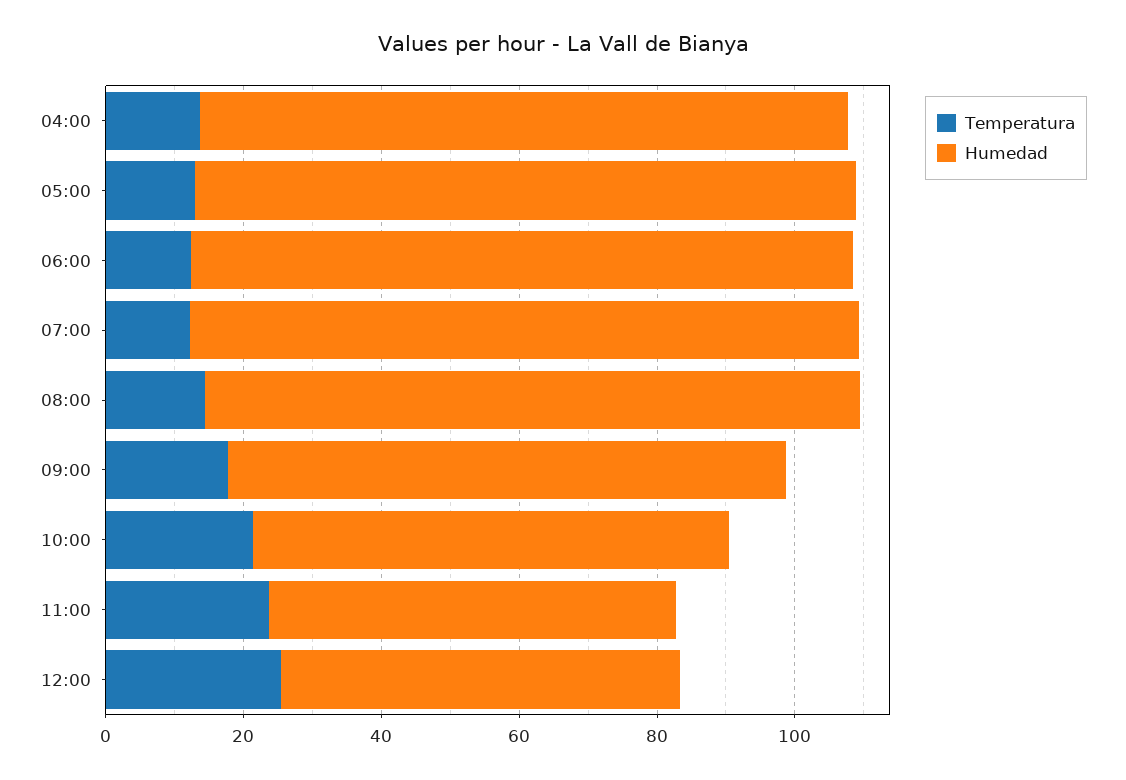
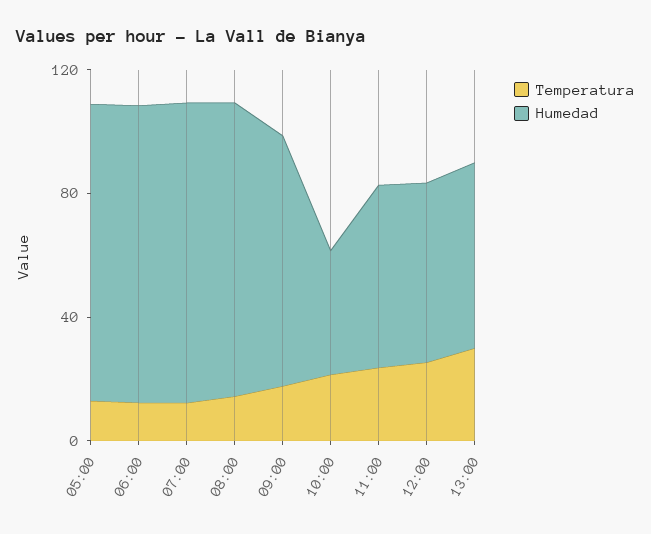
Temperatura, 04:00: 15 -> none
Humedad, 04:00: 95 -> none
Humedad, 10:00: 70 -> 40
Temperatura, 13:00: none -> 30
Humedad, 13:00: none -> 60

